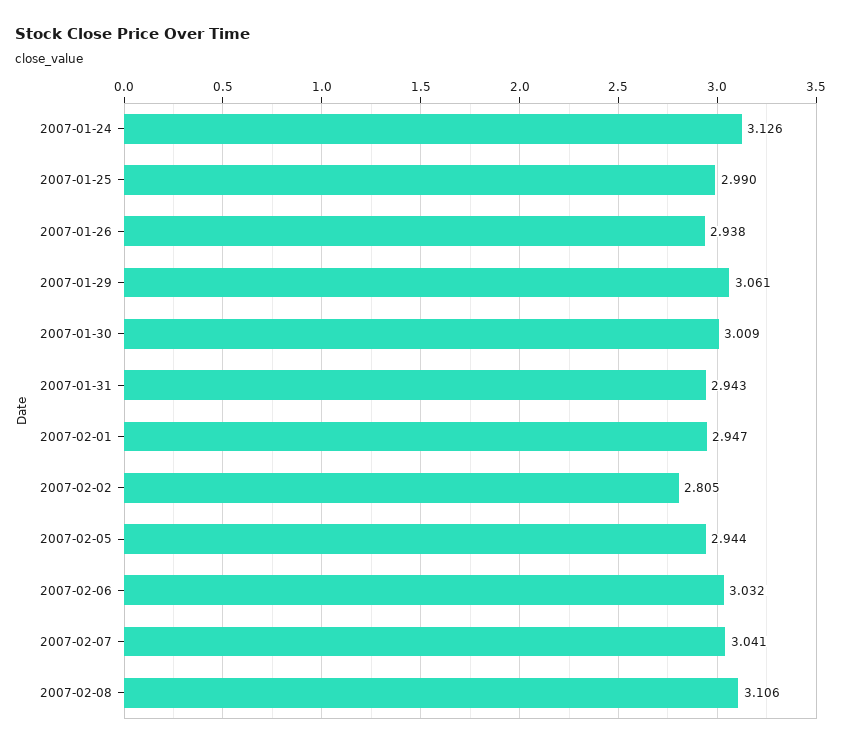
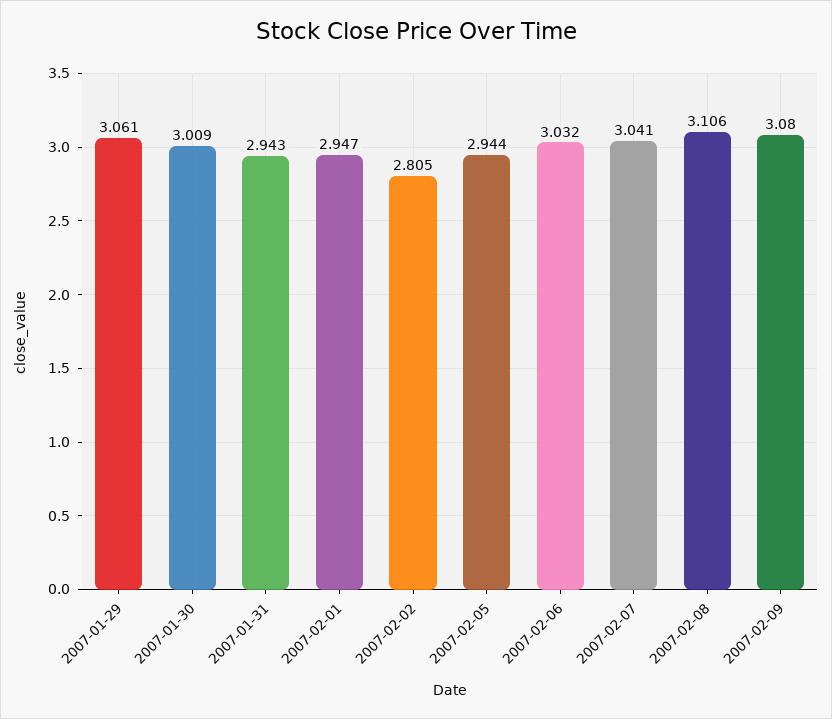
2007-01-24: 3.126 -> none
2007-01-25: 2.99 -> none
2007-01-26: 2.938 -> none
2007-02-09: none -> 3.08

